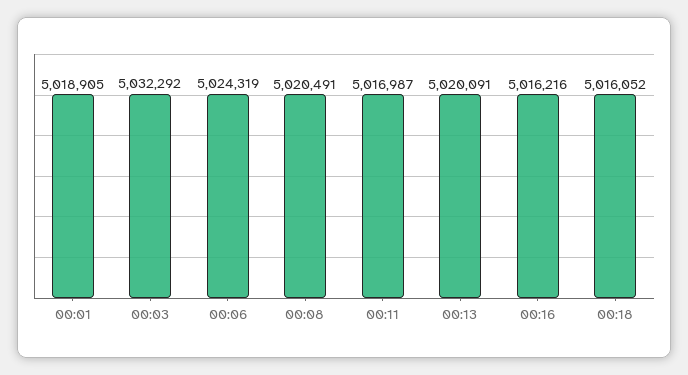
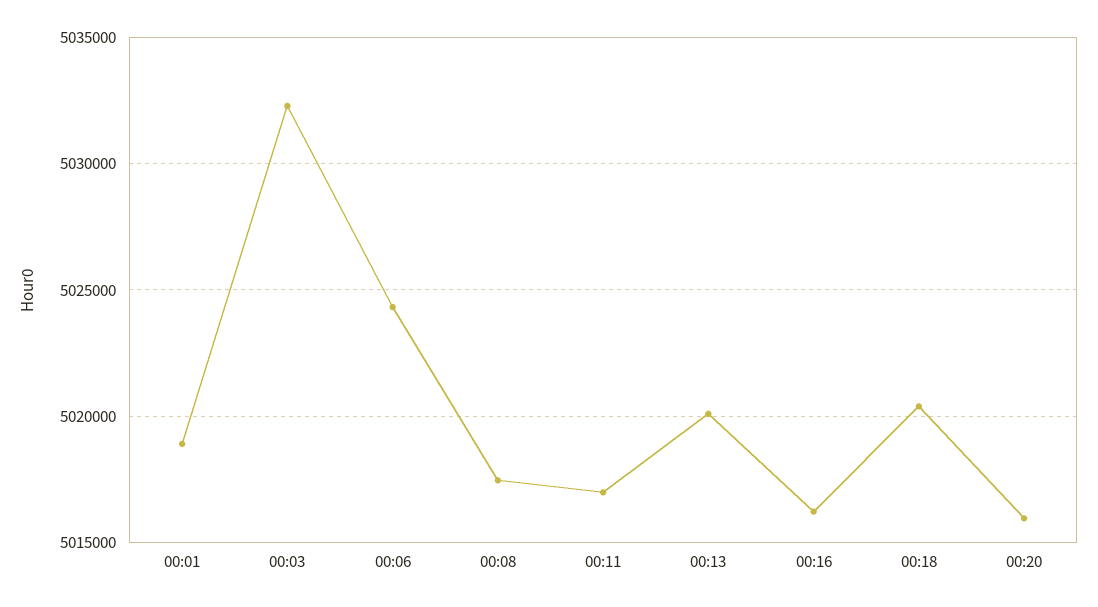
00:08: 5020491 -> 5017500
00:18: 5016052 -> 5020500
00:20: none -> 5016000

